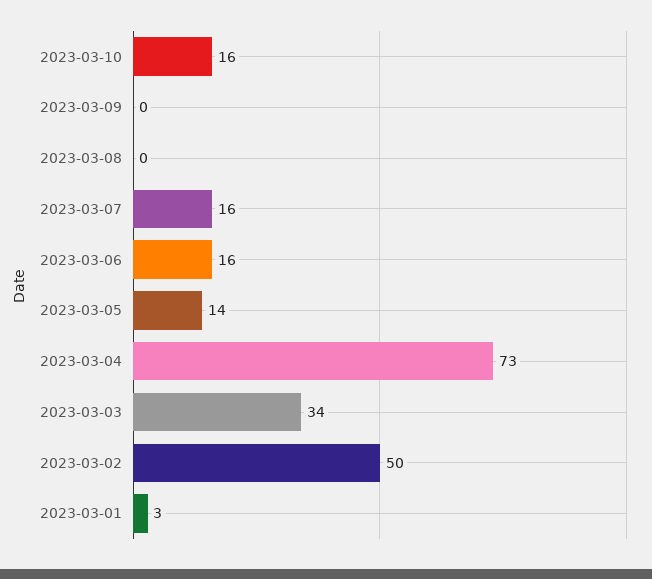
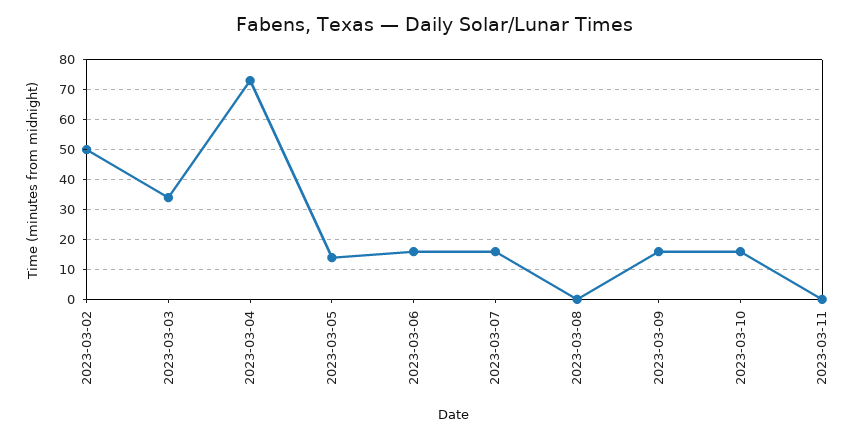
2023-03-09: 0 -> 15
2023-03-01: 3 -> none
2023-03-11: none -> 0

